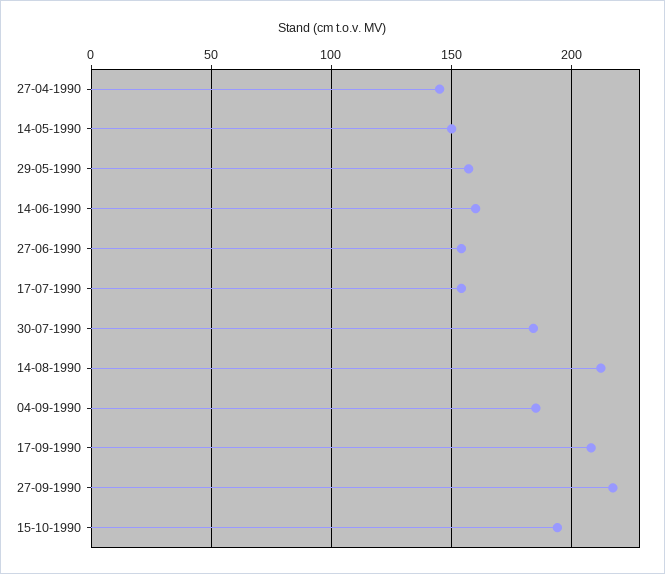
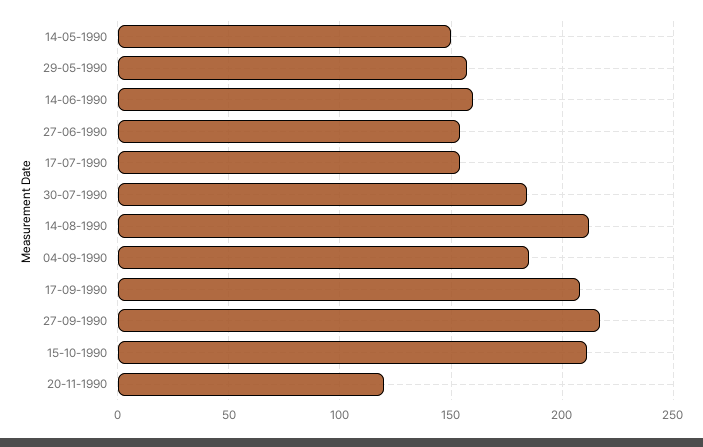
27-04-1990: 145 -> none
15-10-1990: 195 -> 210
20-11-1990: none -> 120

